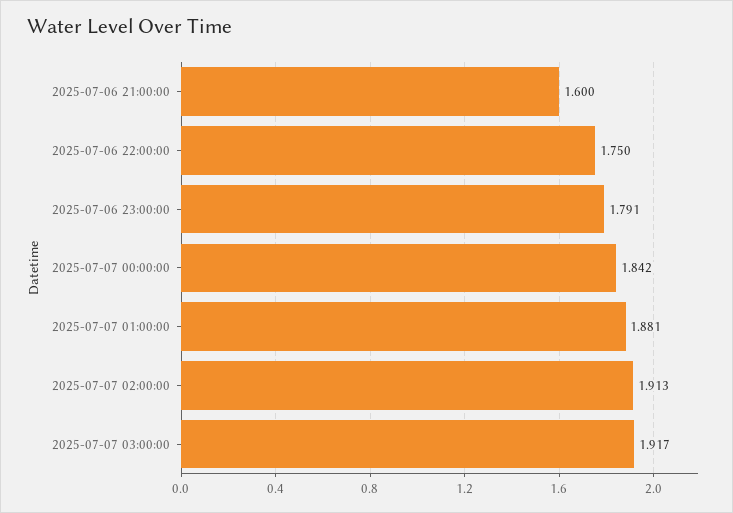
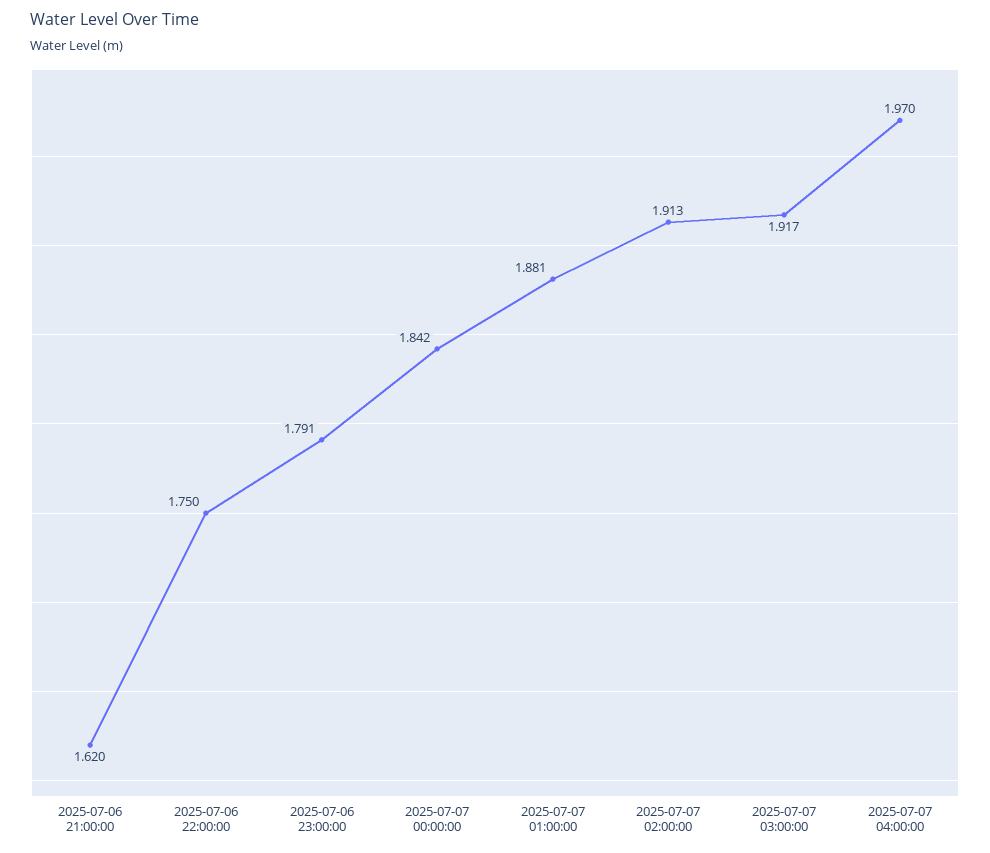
2025-07-06 21:00:00: 1.6 -> 1.62
2025-07-07 04:00:00: none -> 1.97

